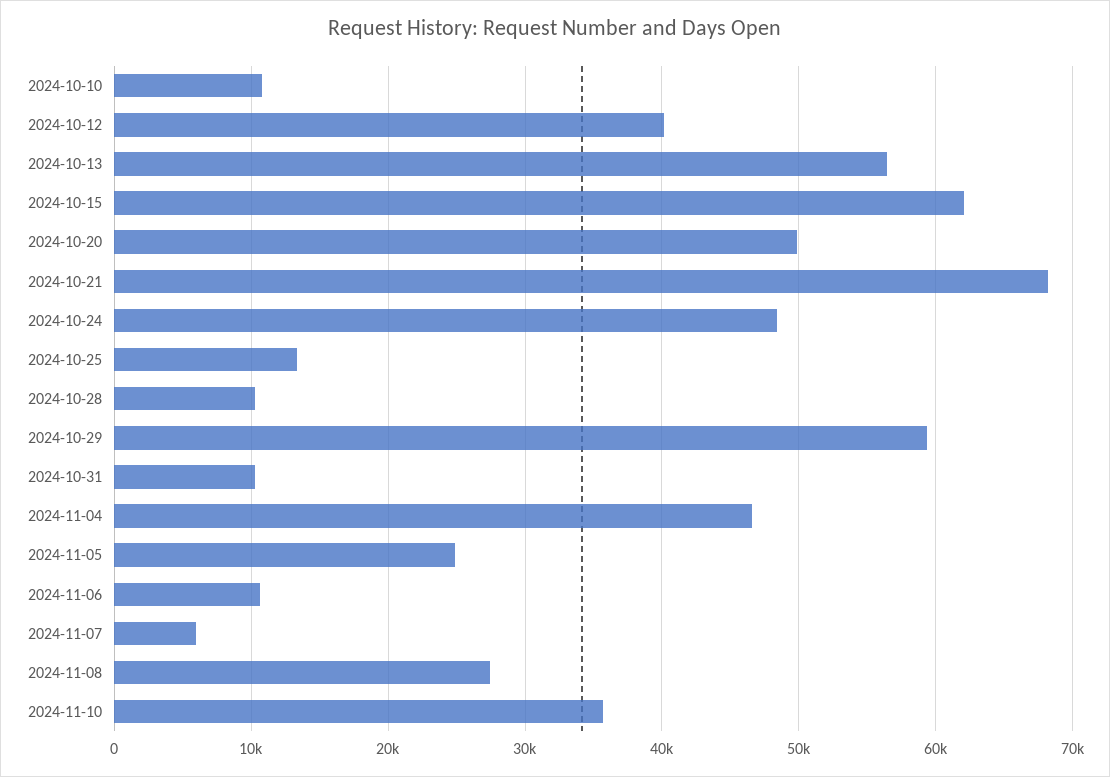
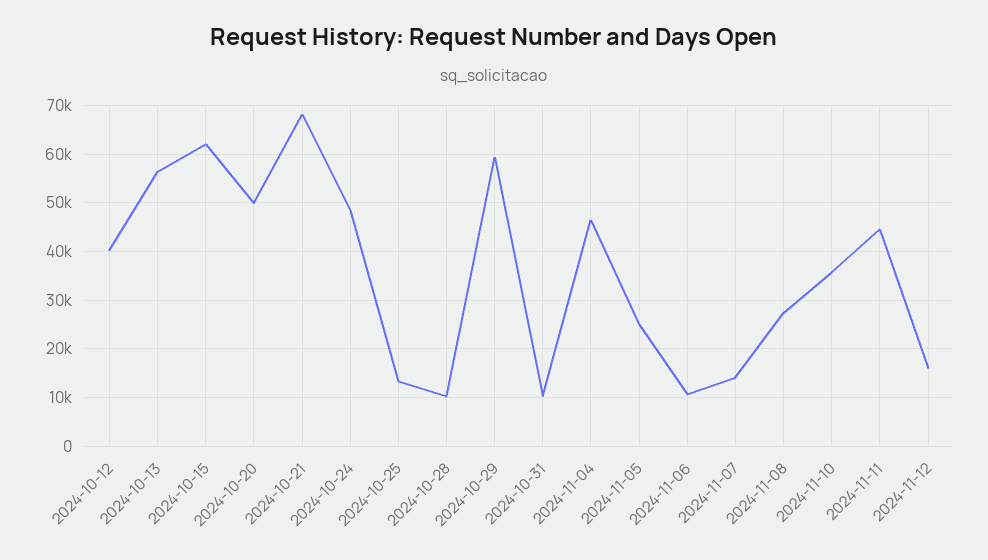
2024-10-10: 11000 -> none
2024-11-07: 6000 -> 14000
2024-11-11: none -> 44000
2024-11-12: none -> 16000

